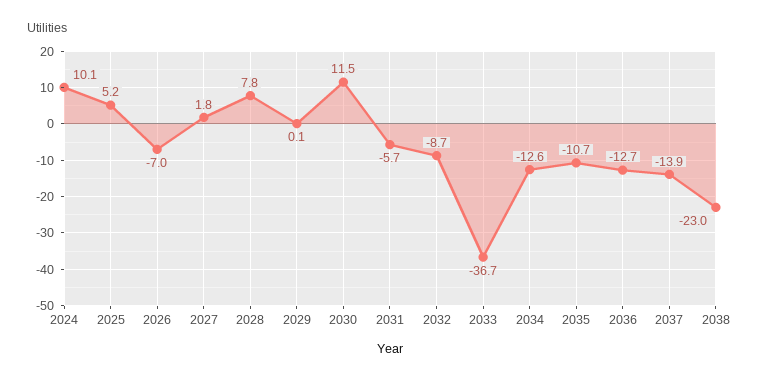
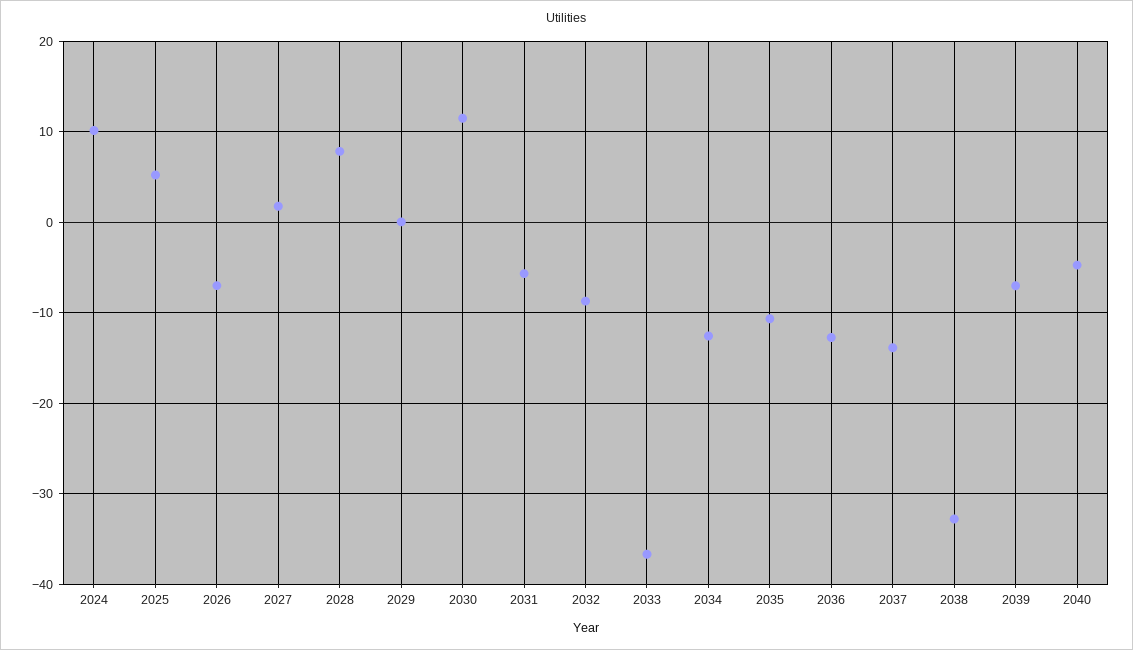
2038: -23 -> -33
2039: none -> -7
2040: none -> -5

